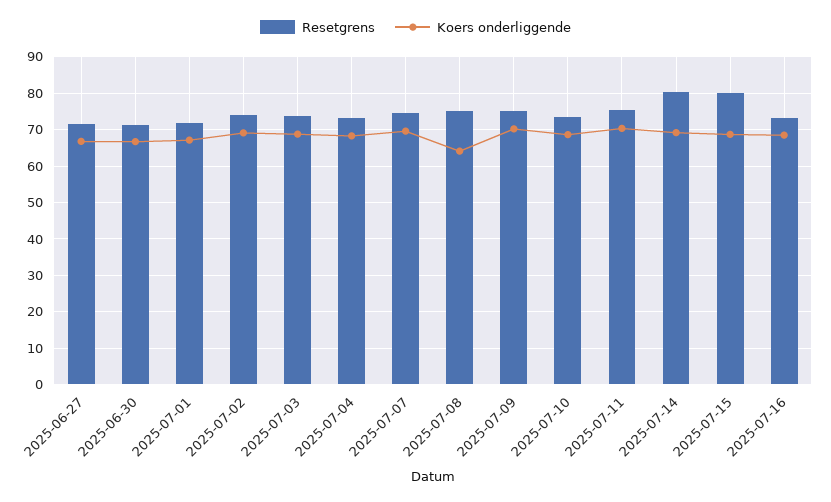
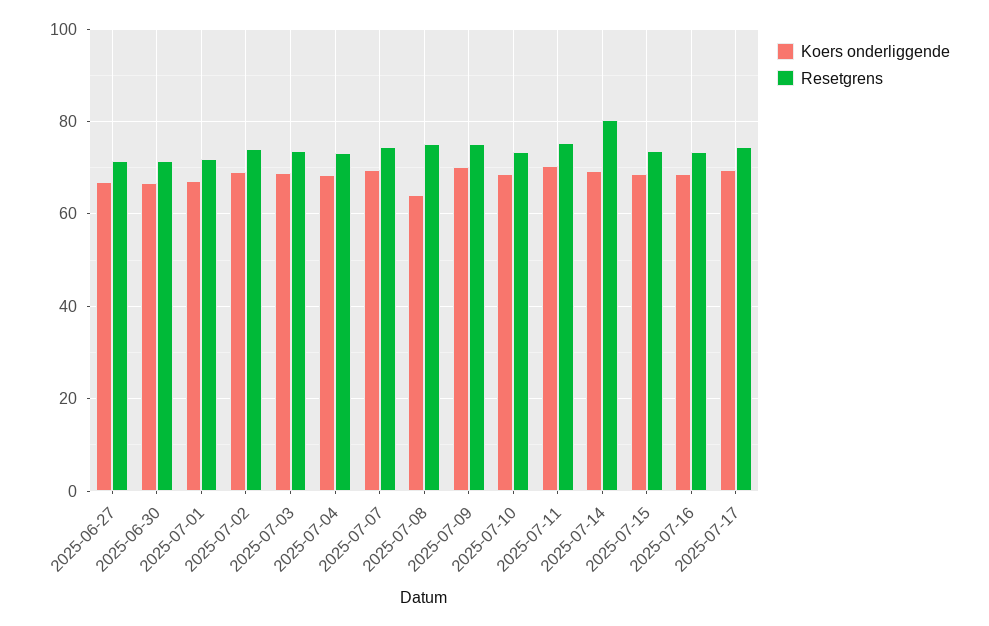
Resetgrens, 2025-07-15: 80 -> 74
Koers onderliggende, 2025-07-17: none -> 70
Resetgrens, 2025-07-17: none -> 74

